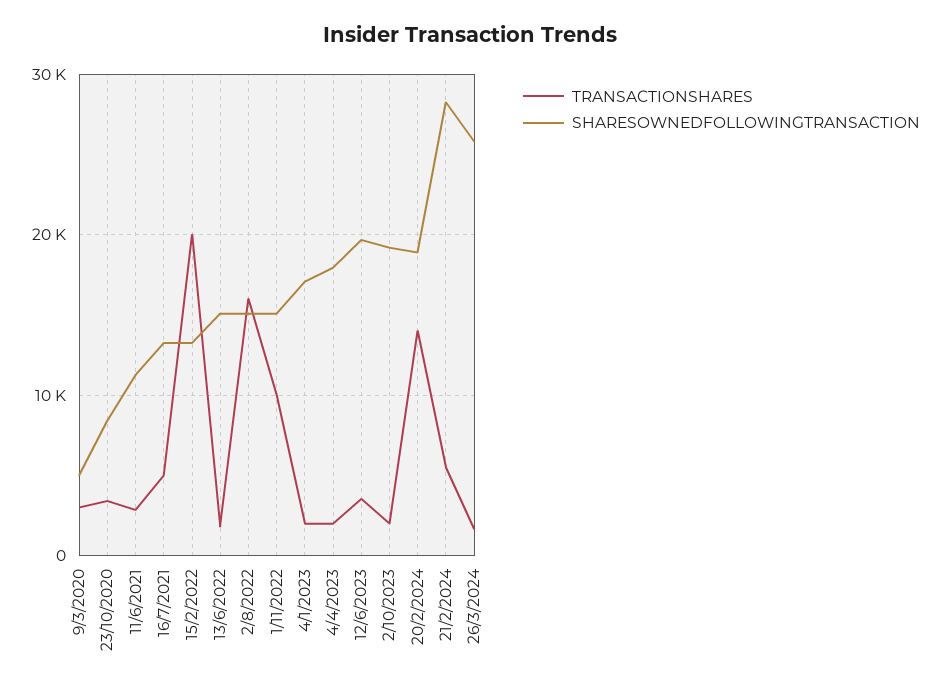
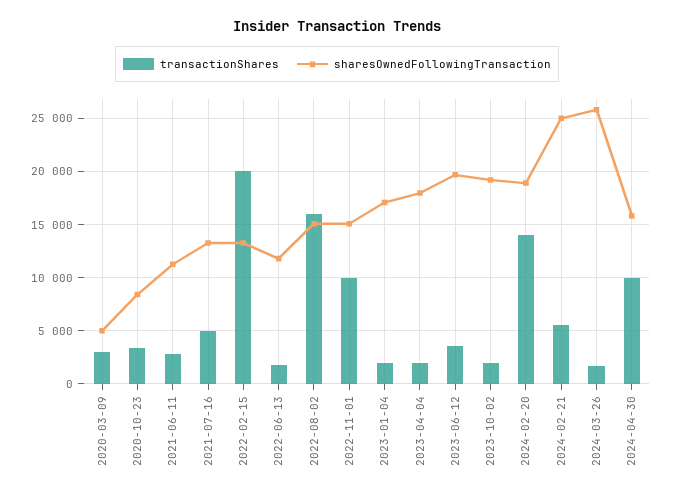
SHARESOWNEDFOLLOWINGTRANSACTION, 13/6/2022: 15000 -> 12000
SHARESOWNEDFOLLOWINGTRANSACTION, 21/2/2024: 28000 -> 25000
TRANSACTIONSHARES, 2024-04-30: none -> 10000
SHARESOWNEDFOLLOWINGTRANSACTION, 2024-04-30: none -> 16000

